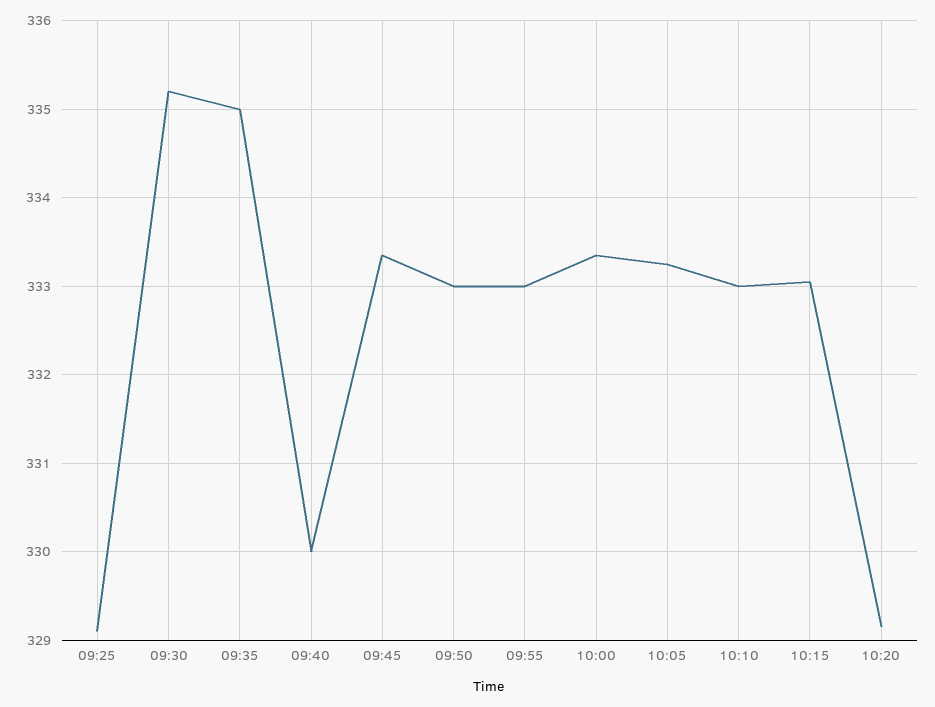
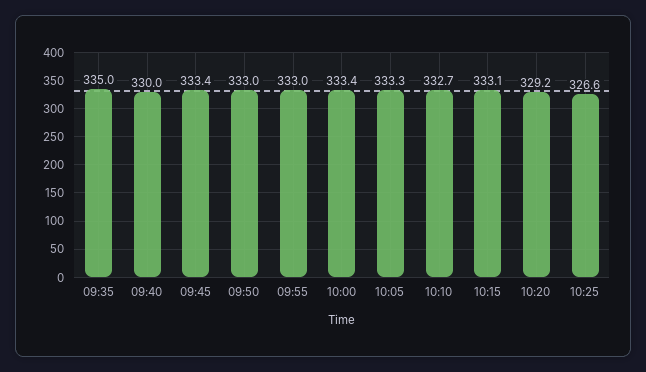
09:25: 329.1 -> none
09:30: 335.2 -> none
10:10: 333 -> 332.7
10:25: none -> 326.6

